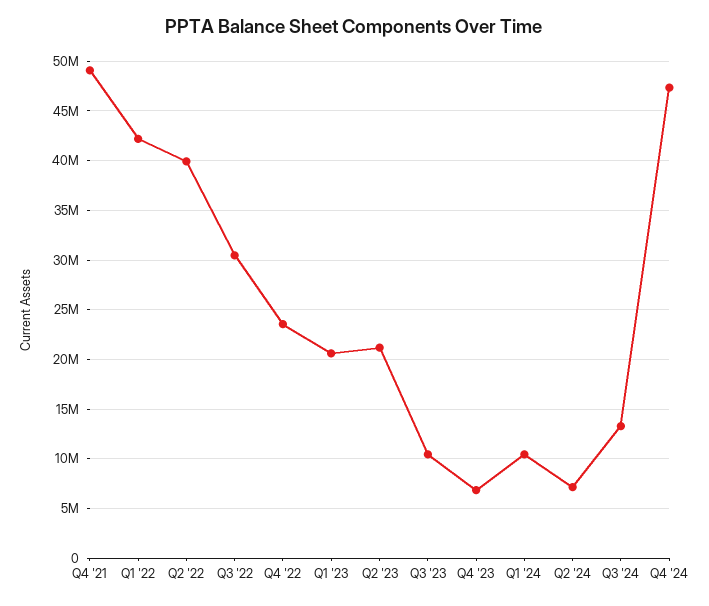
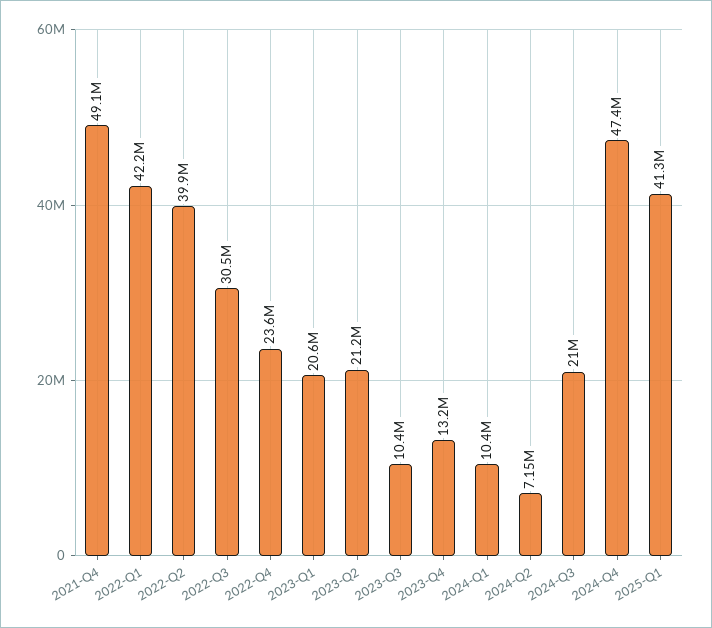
Q4 '23: 7000000 -> 13200000
Q3 '24: 13000000 -> 21000000
2025-Q1: none -> 41300000

